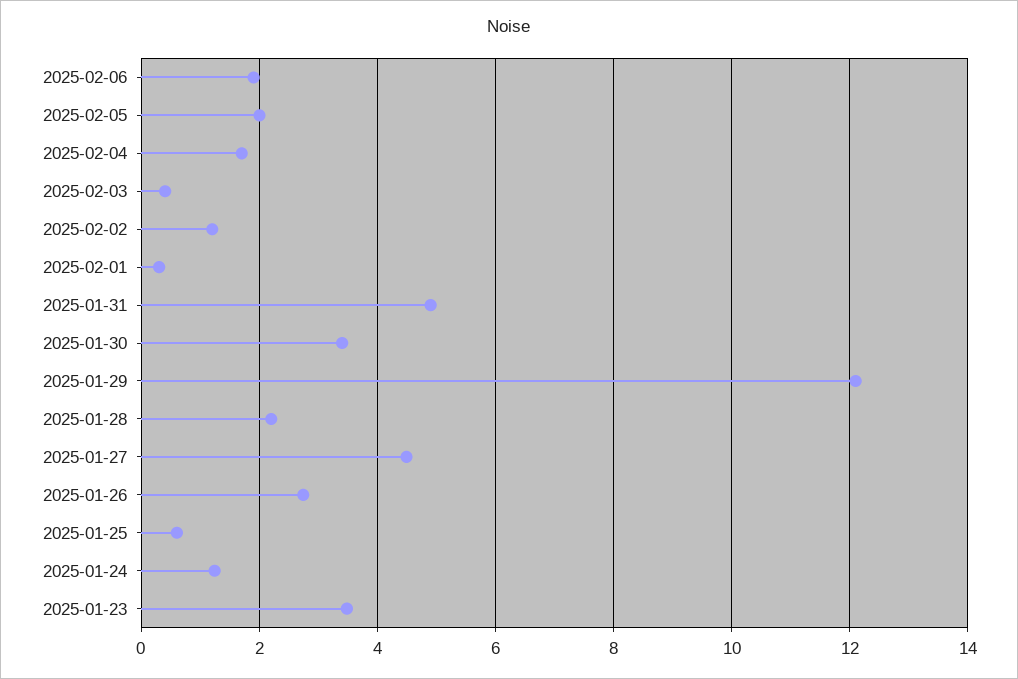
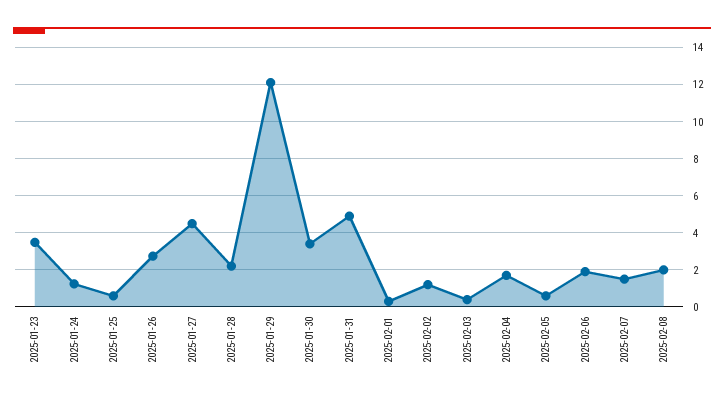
2025-02-05: 2 -> 0.5
2025-02-07: none -> 1.5
2025-02-08: none -> 2

